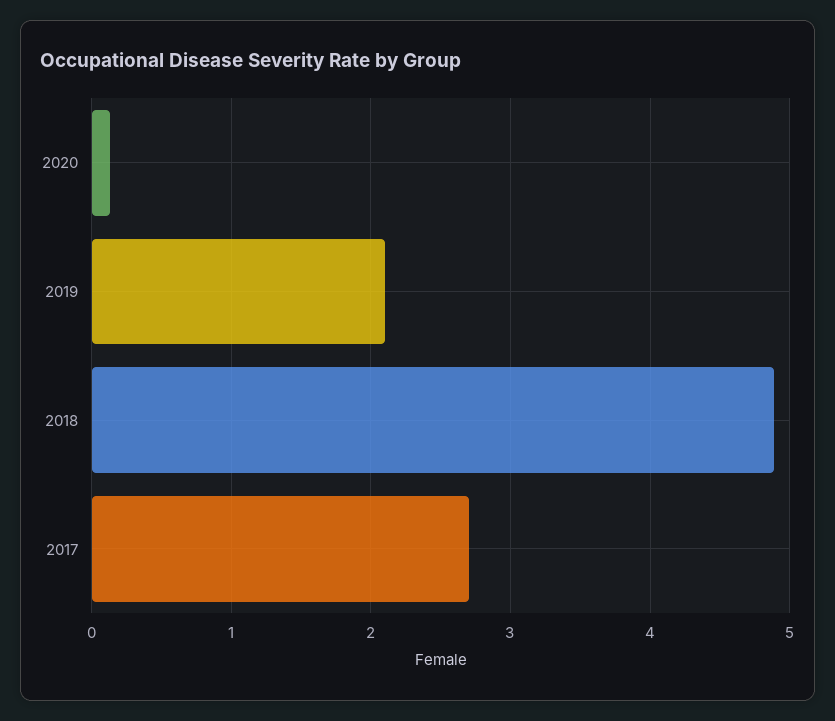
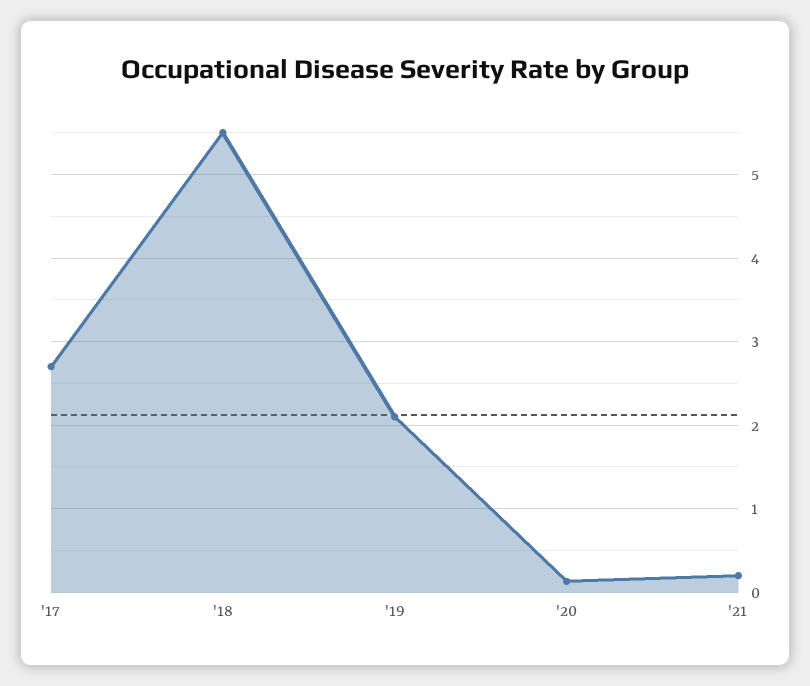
2018: 4.9 -> 5.5
'21: none -> 0.2

